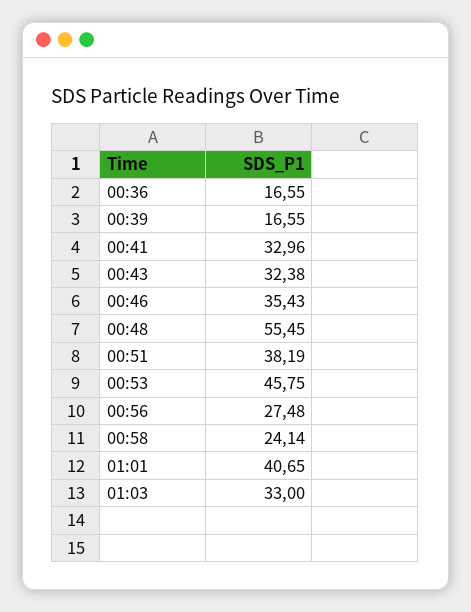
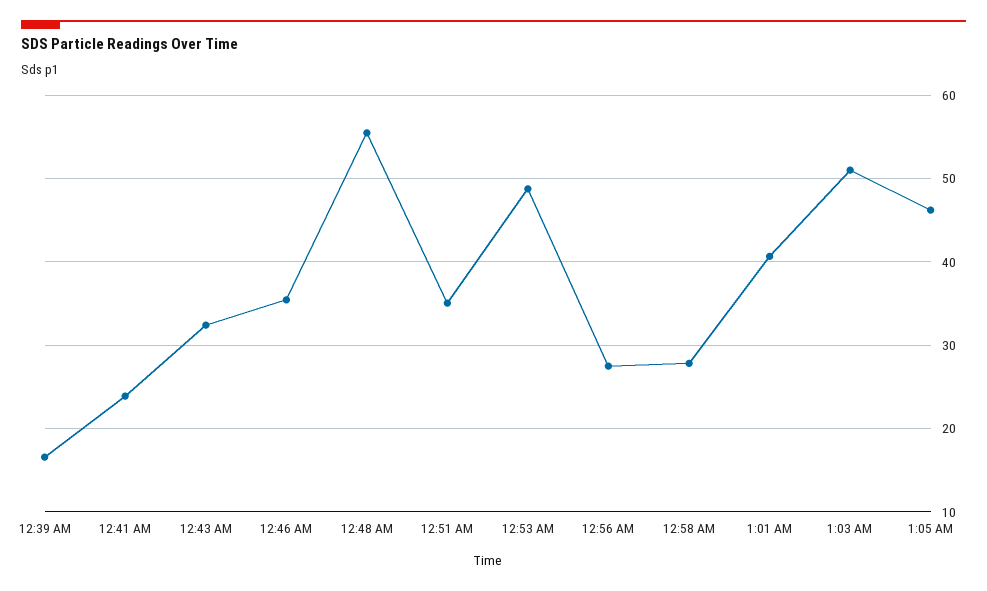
00:36: 16.55 -> none
00:41: 32.96 -> 24
00:51: 38.19 -> 35
00:53: 45.75 -> 49
00:58: 24.14 -> 28
01:03: 33 -> 51
1:05 AM: none -> 46

